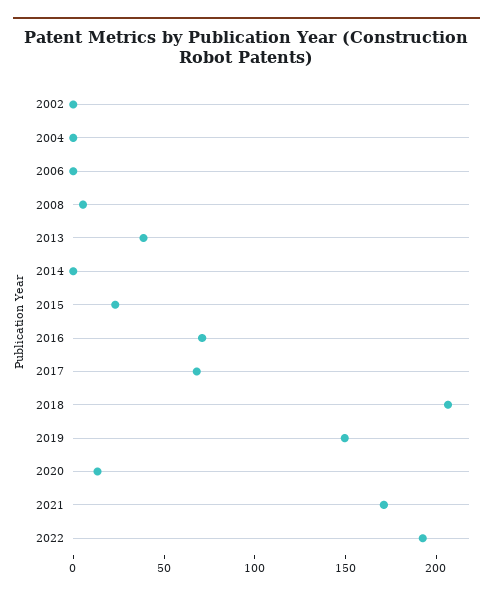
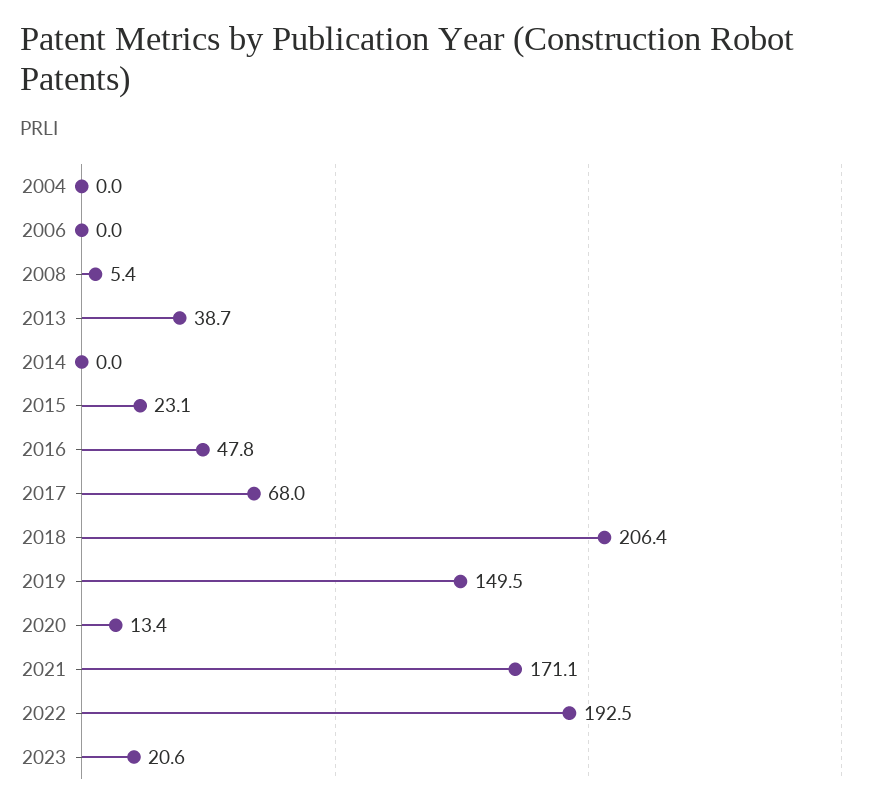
2002: 0 -> none
2016: 70 -> 47.8
2023: none -> 20.6

